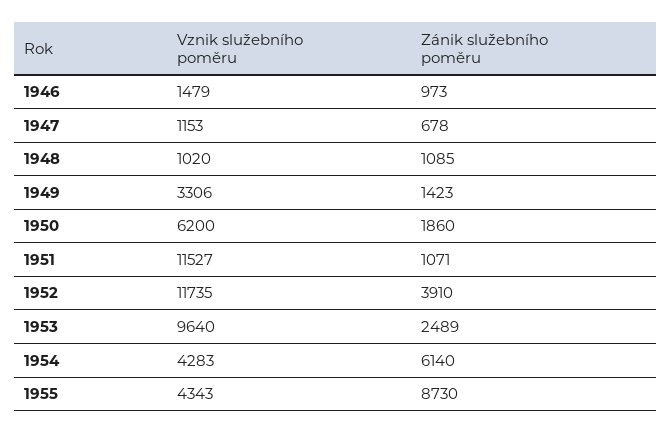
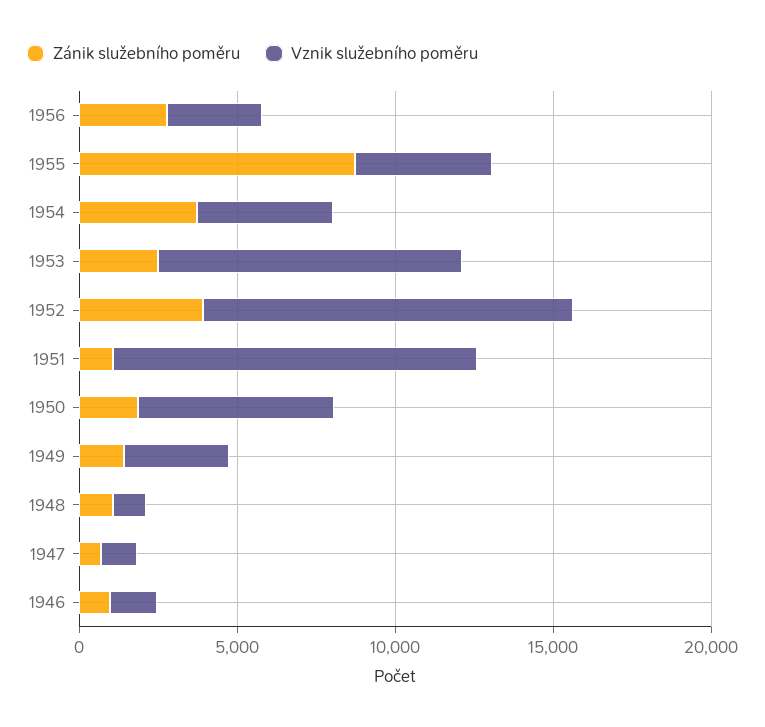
Zánik služebního poměru, 1954: 6140 -> 4000
Zánik služebního poměru, 1956: none -> 3000
Vznik služebního poměru, 1956: none -> 3000

